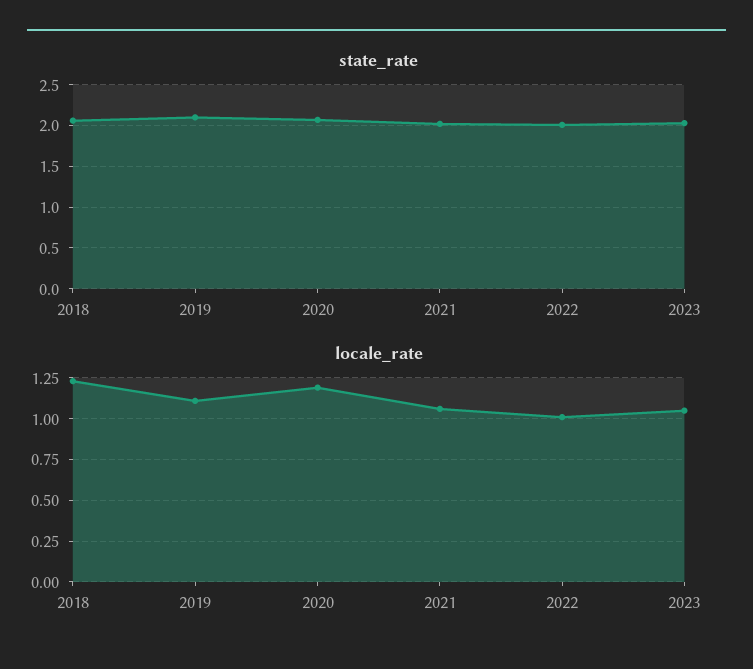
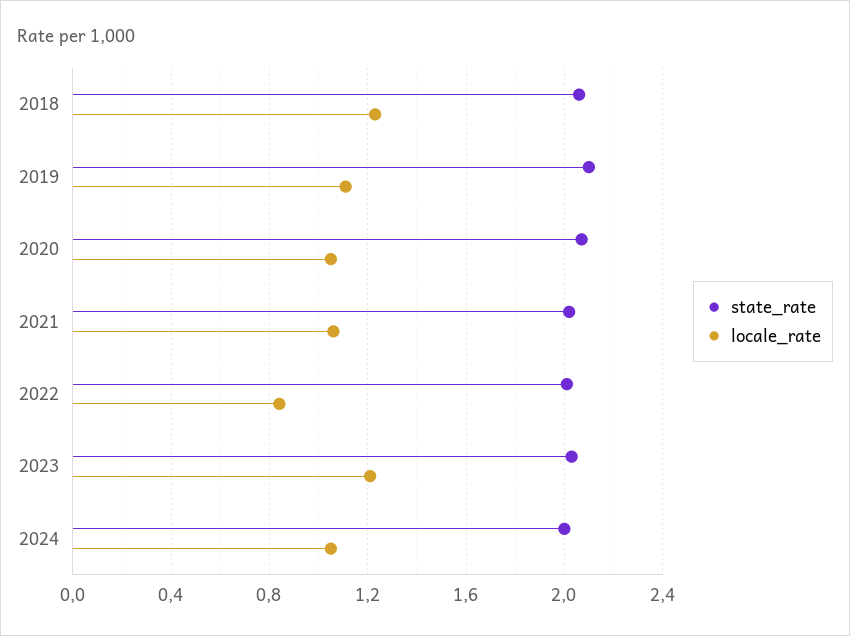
locale_rate, 2020: 1.2 -> 1.05
locale_rate, 2022: 1 -> 0.85
locale_rate, 2023: 1.05 -> 1.2
state_rate, 2024: none -> 2
locale_rate, 2024: none -> 1.05

